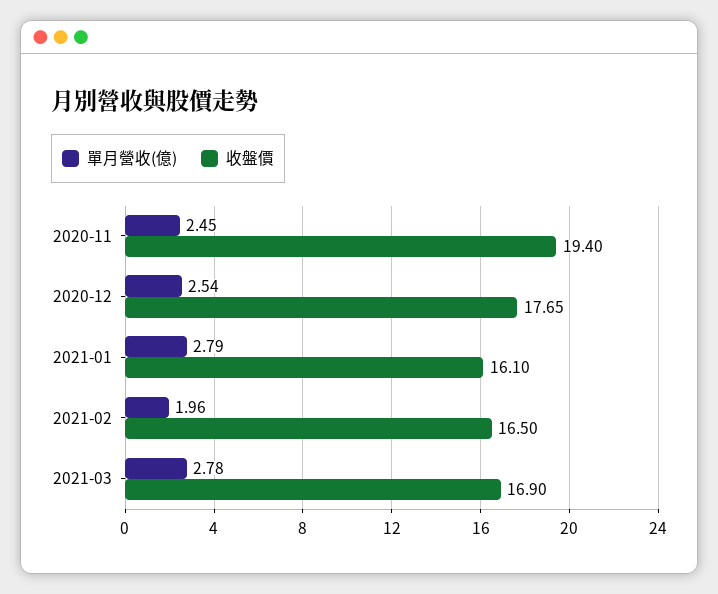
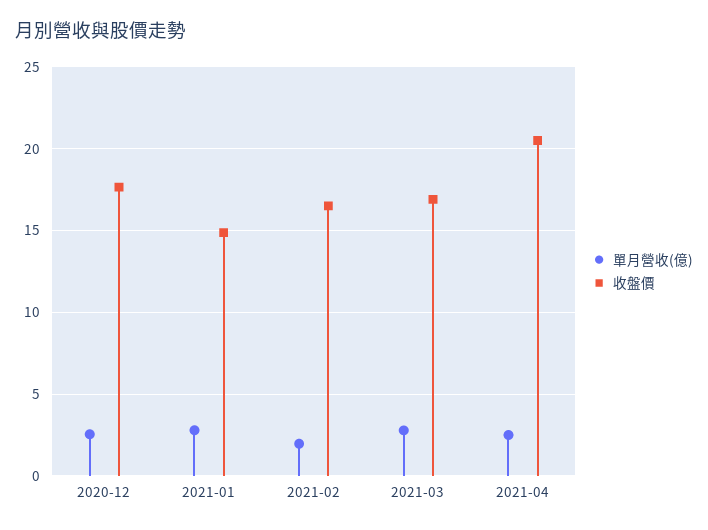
單月營收(億), 2020-11: 2.45 -> none
收盤價, 2020-11: 19.4 -> none
收盤價, 2021-01: 16.1 -> 15
單月營收(億), 2021-04: none -> 2.5
收盤價, 2021-04: none -> 20.5

